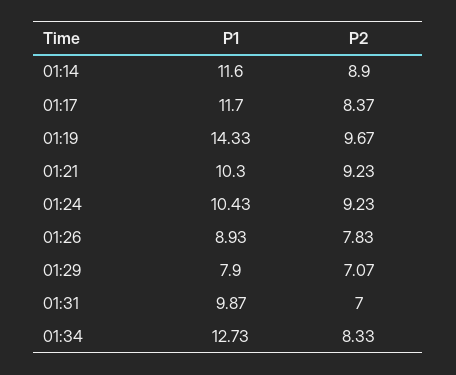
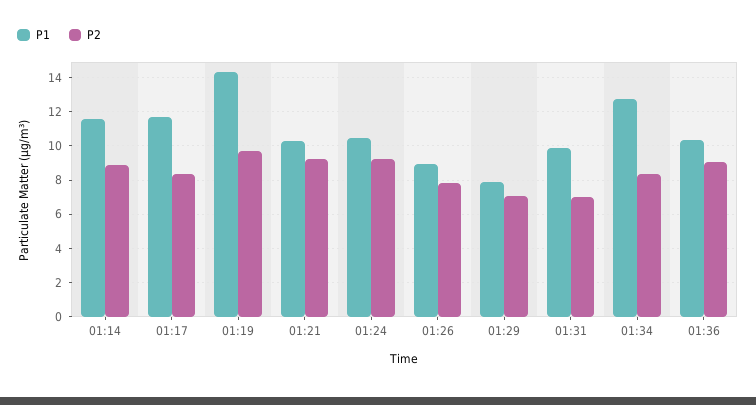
P1, 01:36: none -> 10.5
P2, 01:36: none -> 9

